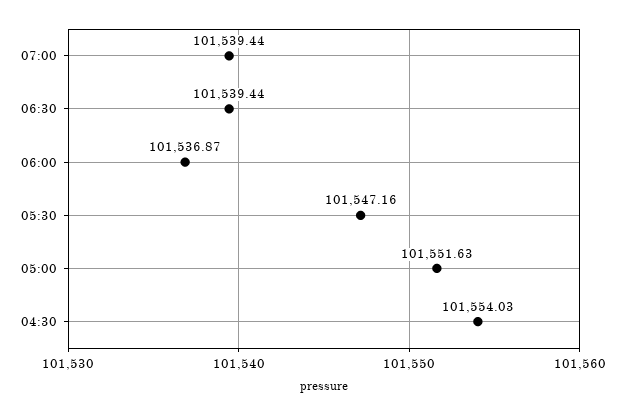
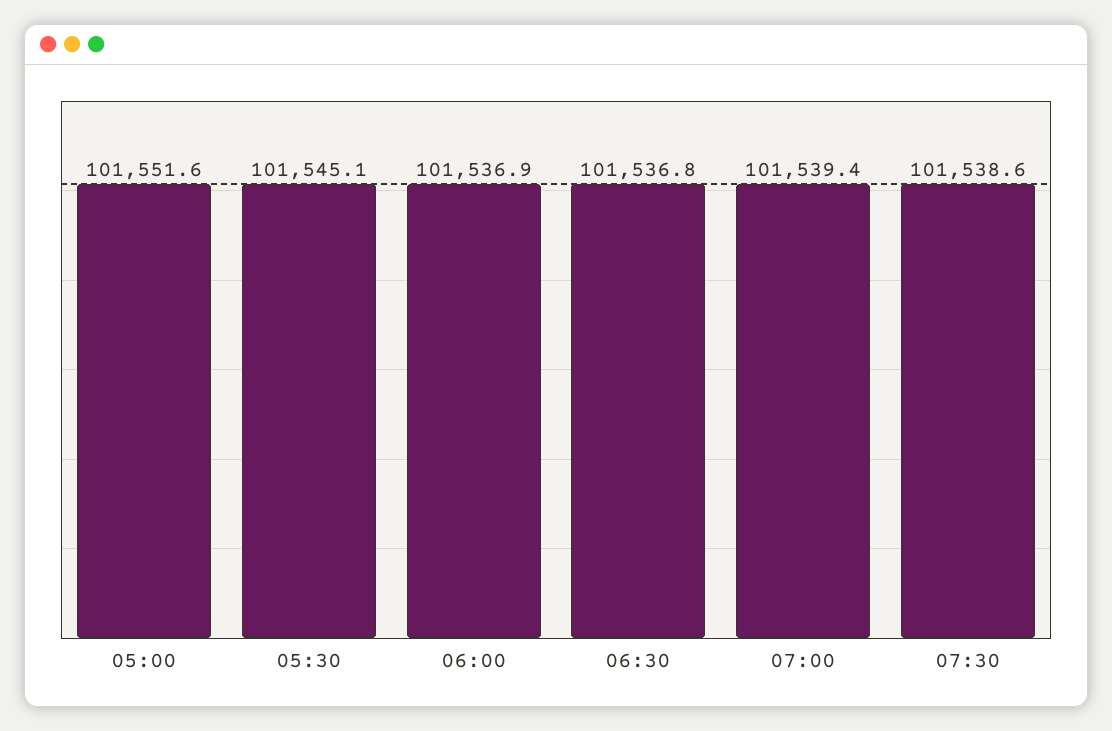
06:30: 101539.44 -> 101536.8
05:30: 101547.16 -> 101545.1
04:30: 101554.03 -> none
07:30: none -> 101538.6

